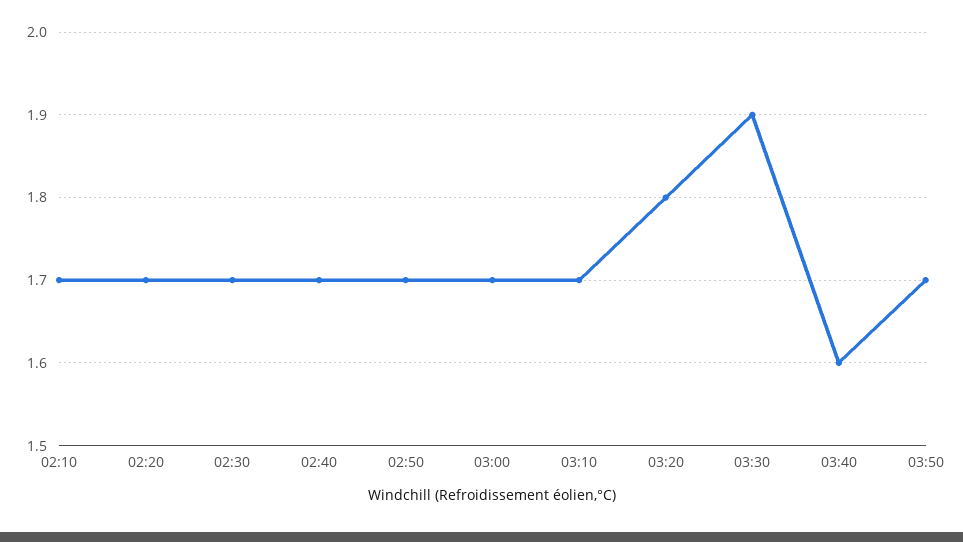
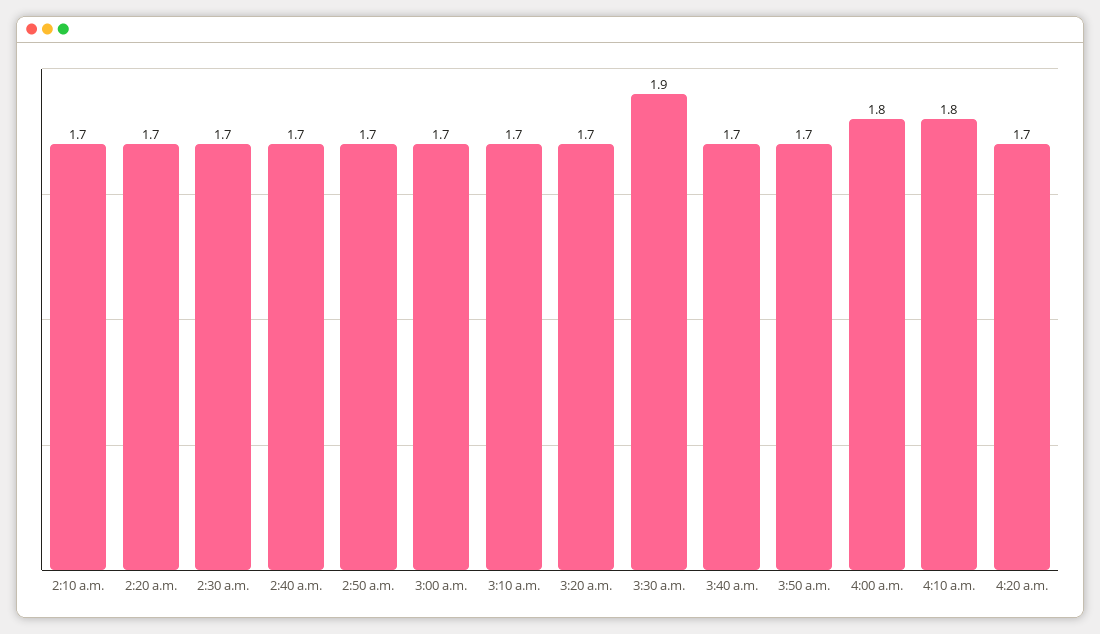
03:20: 1.8 -> 1.7
03:40: 1.6 -> 1.7
4:00 a.m.: none -> 1.8
4:10 a.m.: none -> 1.8
4:20 a.m.: none -> 1.7

